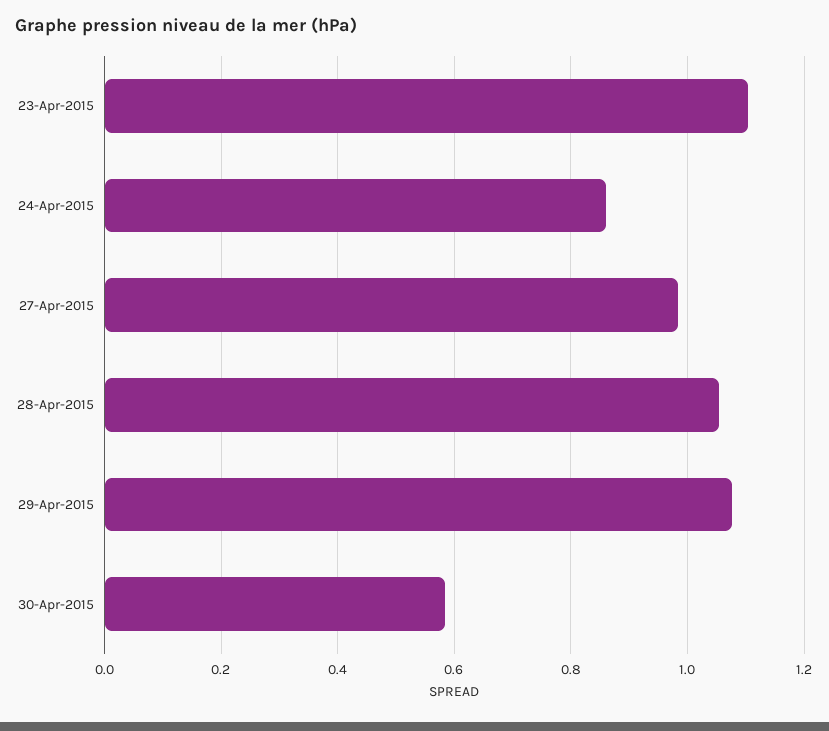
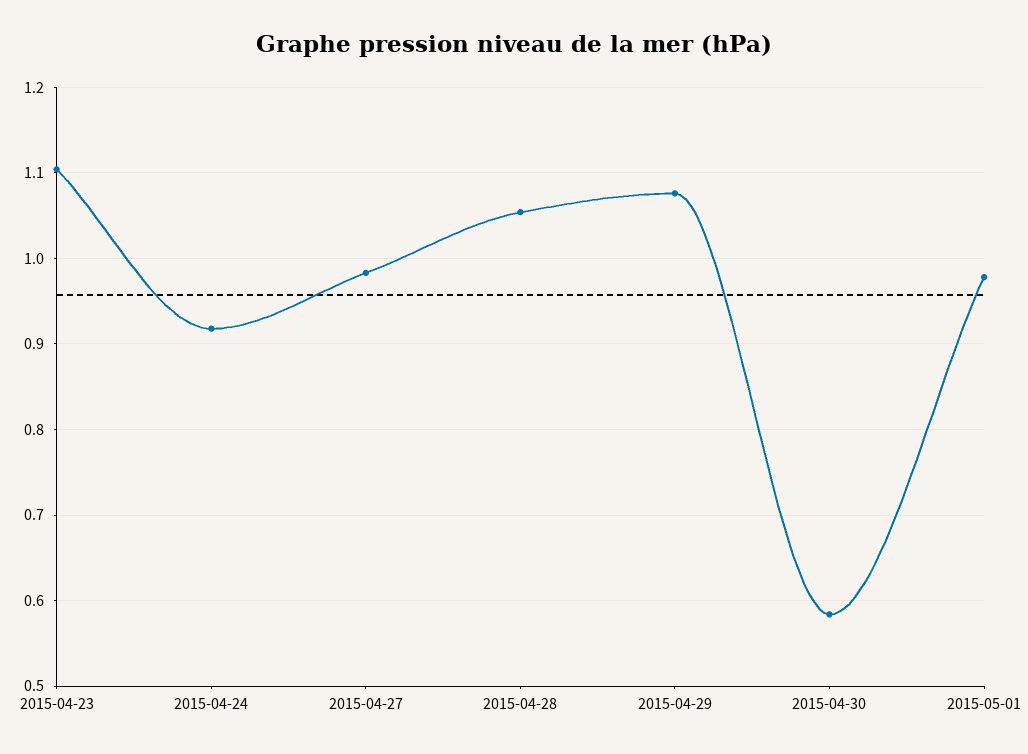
24-Apr-2015: 0.86 -> 0.92
2015-05-01: none -> 0.98

